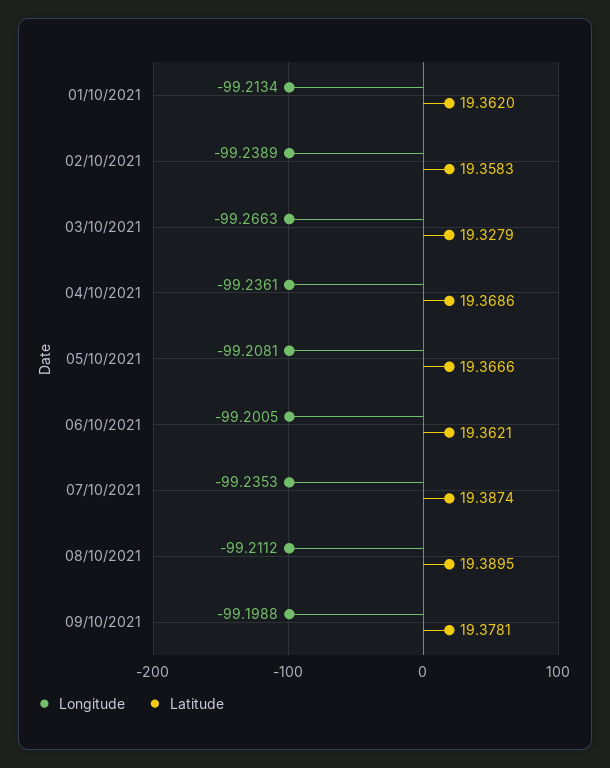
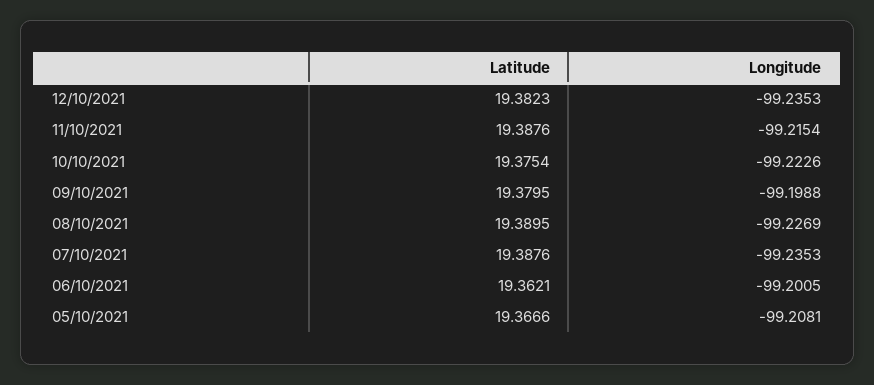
Longitude, 01/10/2021: -99.2134 -> none
Latitude, 01/10/2021: 19.362 -> none
Longitude, 02/10/2021: -99.2389 -> none
Latitude, 02/10/2021: 19.3583 -> none
Longitude, 03/10/2021: -99.2663 -> none
Latitude, 03/10/2021: 19.3279 -> none
Longitude, 04/10/2021: -99.2361 -> none
Latitude, 04/10/2021: 19.3686 -> none
Latitude, 07/10/2021: 19.3874 -> 19.3876
Longitude, 08/10/2021: -99.2112 -> -99.2269
Latitude, 09/10/2021: 19.3781 -> 19.3795
Latitude, 12/10/2021: none -> 19.3823
Longitude, 12/10/2021: none -> -99.2353
Latitude, 11/10/2021: none -> 19.3876
Longitude, 11/10/2021: none -> -99.2154
Latitude, 10/10/2021: none -> 19.3754
Longitude, 10/10/2021: none -> -99.2226

